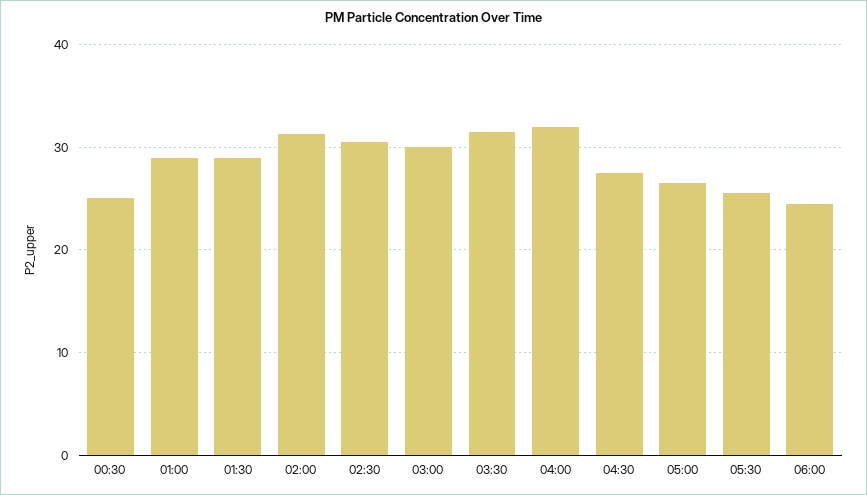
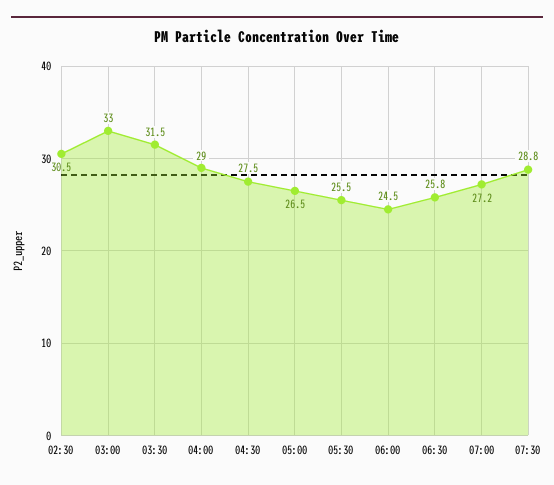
00:30: 25 -> none
01:00: 29 -> none
01:30: 29 -> none
02:00: 31 -> none
03:00: 30 -> 33
04:00: 32 -> 29
06:30: none -> 25.8
07:00: none -> 27.2
07:30: none -> 28.8

